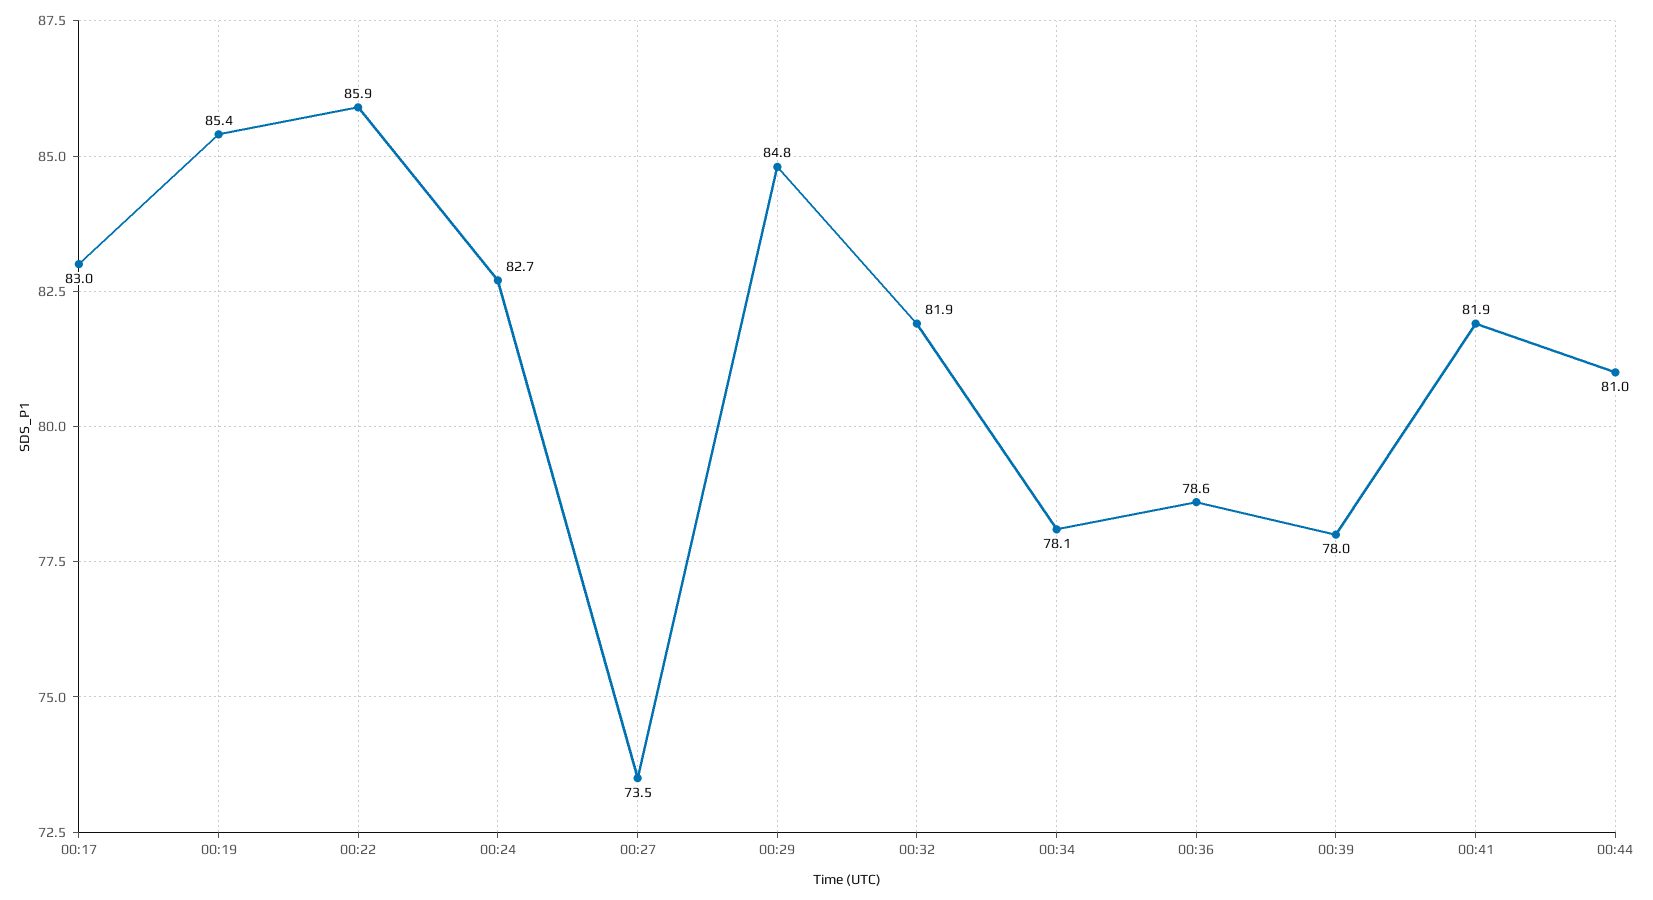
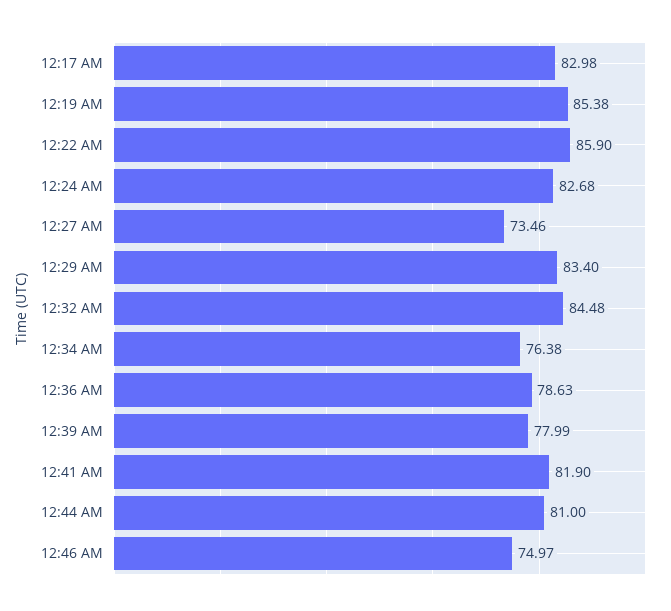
00:29: 84.8 -> 83.4
00:32: 81.9 -> 84.48
00:34: 78.1 -> 76.38
12:46 AM: none -> 74.97

